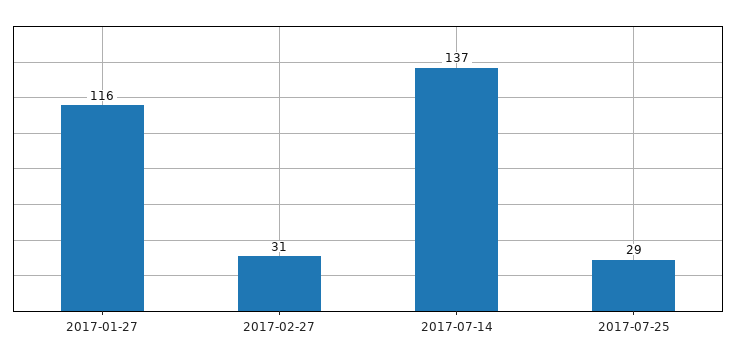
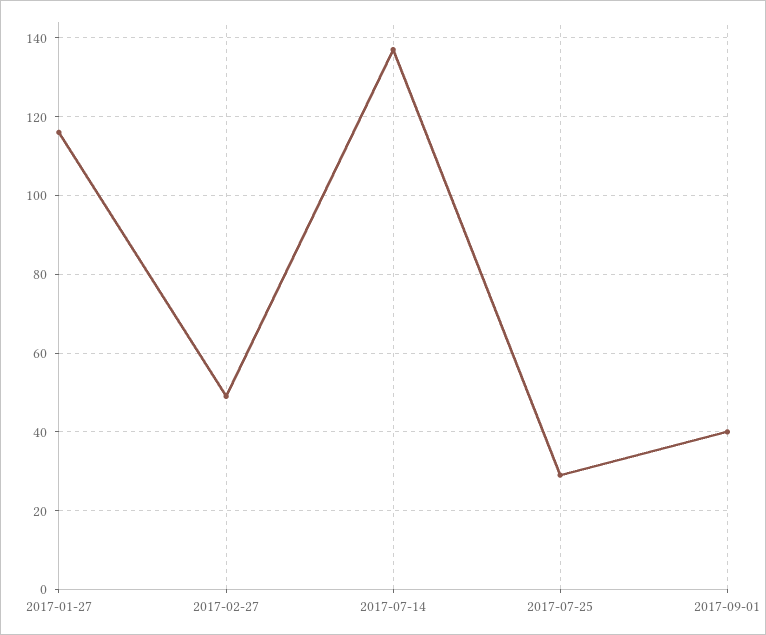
2017-02-27: 31 -> 50
2017-09-01: none -> 40

